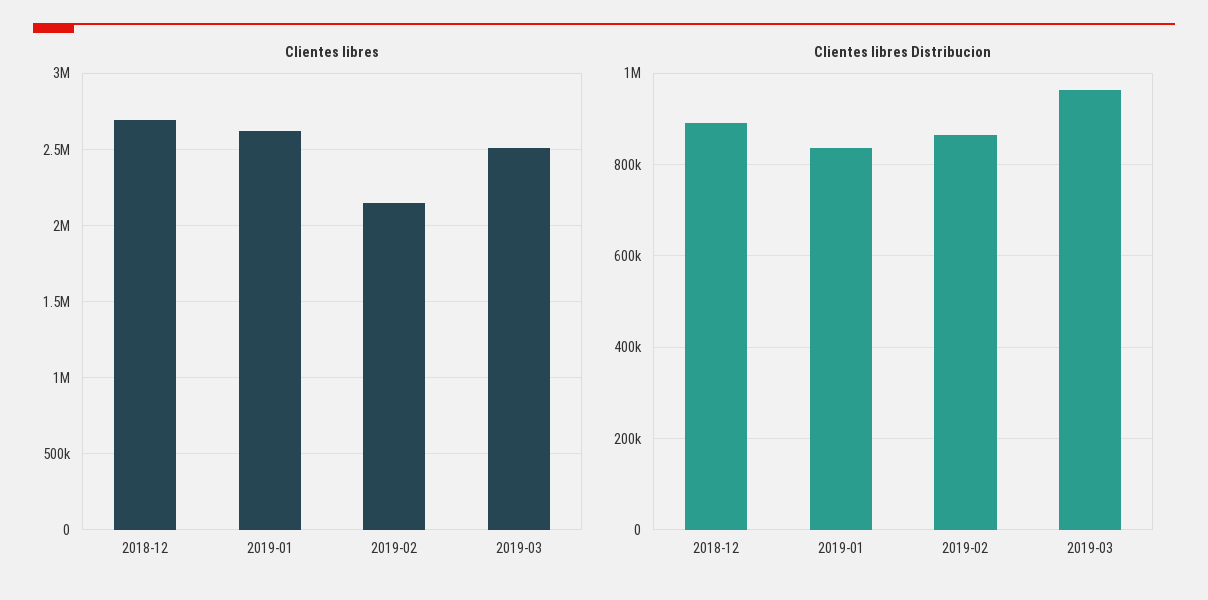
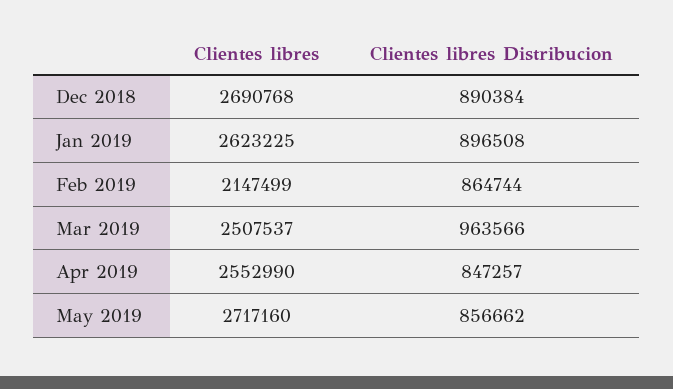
Clientes libres Distribucion, 2019-01: 840000 -> 896508
Clientes libres, Apr 2019: none -> 2552990
Clientes libres Distribucion, Apr 2019: none -> 847257
Clientes libres, May 2019: none -> 2717160
Clientes libres Distribucion, May 2019: none -> 856662

